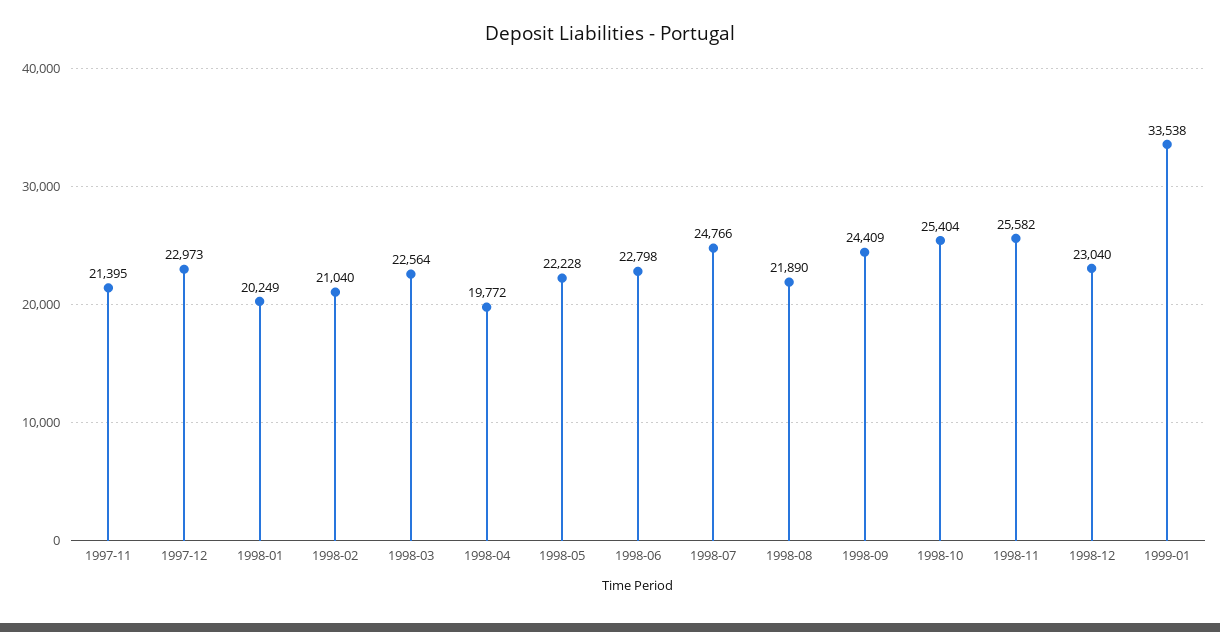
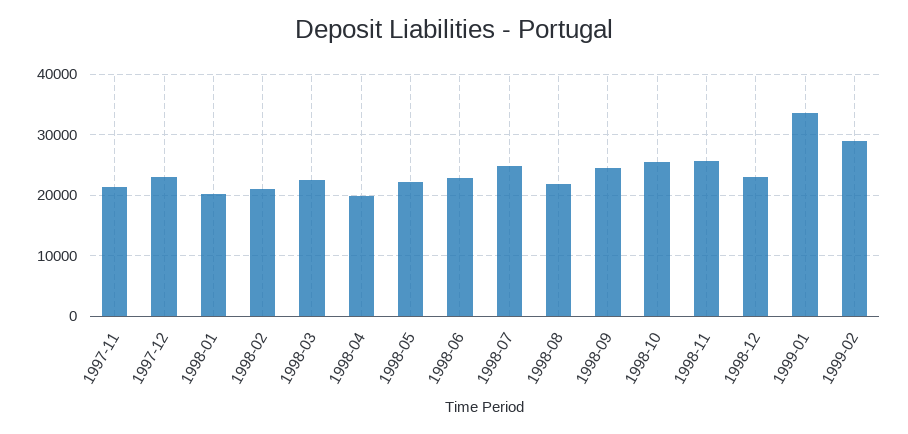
1999-02: none -> 29000

